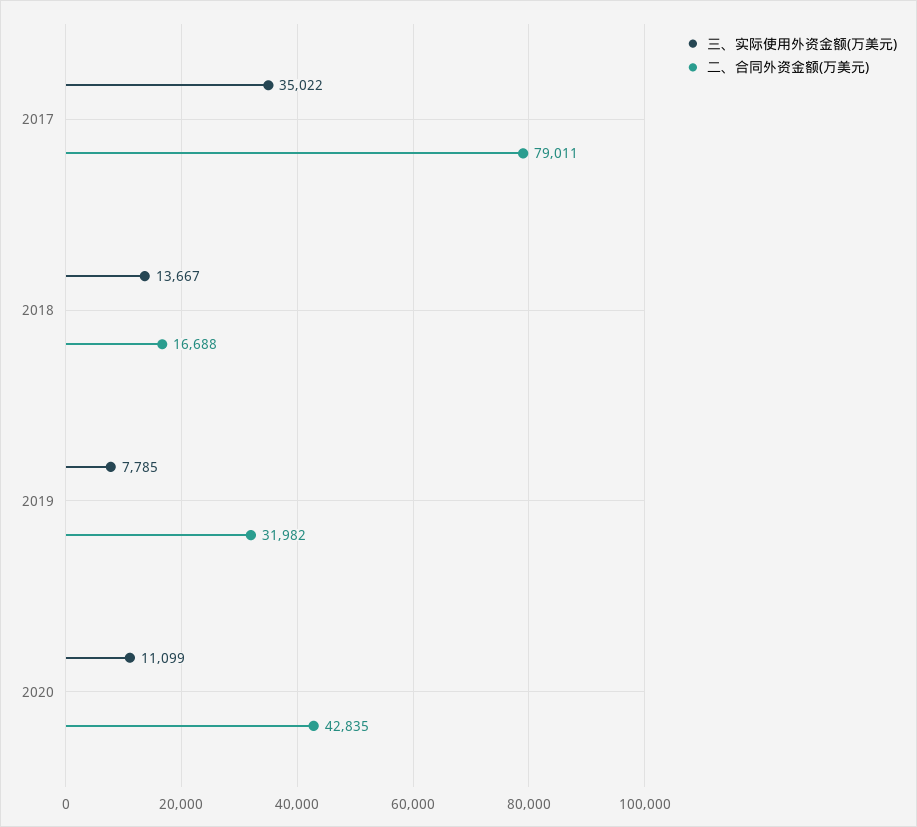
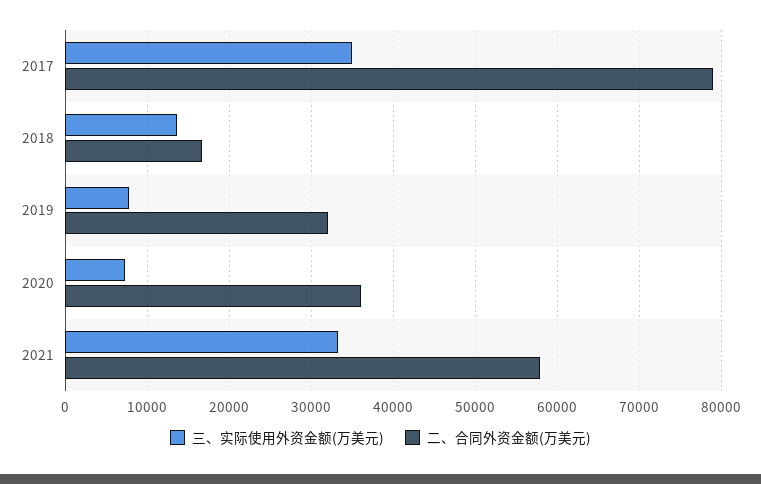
三、实际使用外资金额(万美元), 2020: 11099 -> 7000
二、合同外资金额(万美元), 2020: 42835 -> 36000
三、实际使用外资金额(万美元), 2021: none -> 33000
二、合同外资金额(万美元), 2021: none -> 58000

